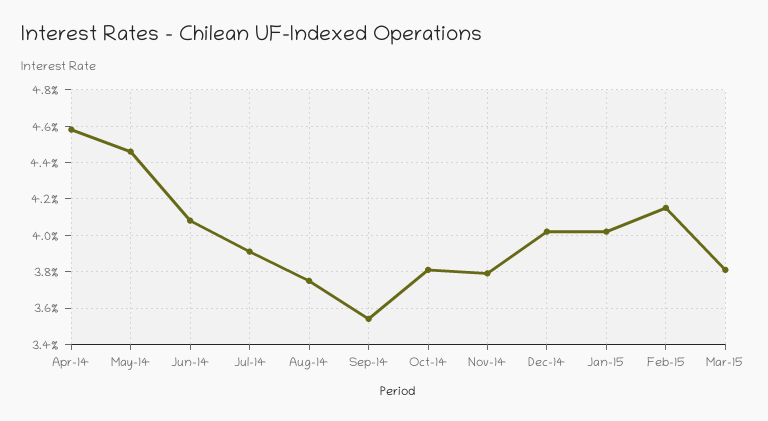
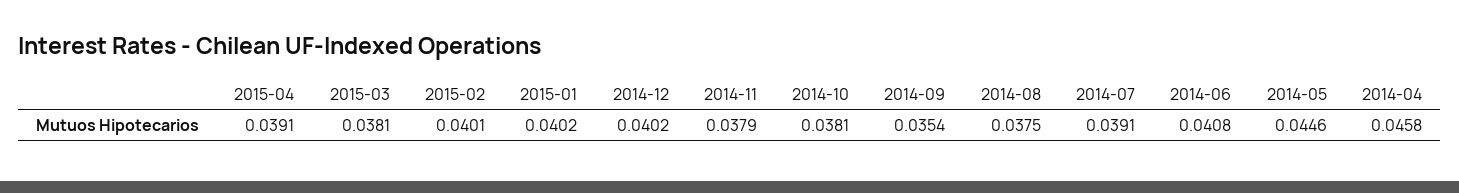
Feb-15: 0.0415 -> 0.0401
2015-04: none -> 0.0391

